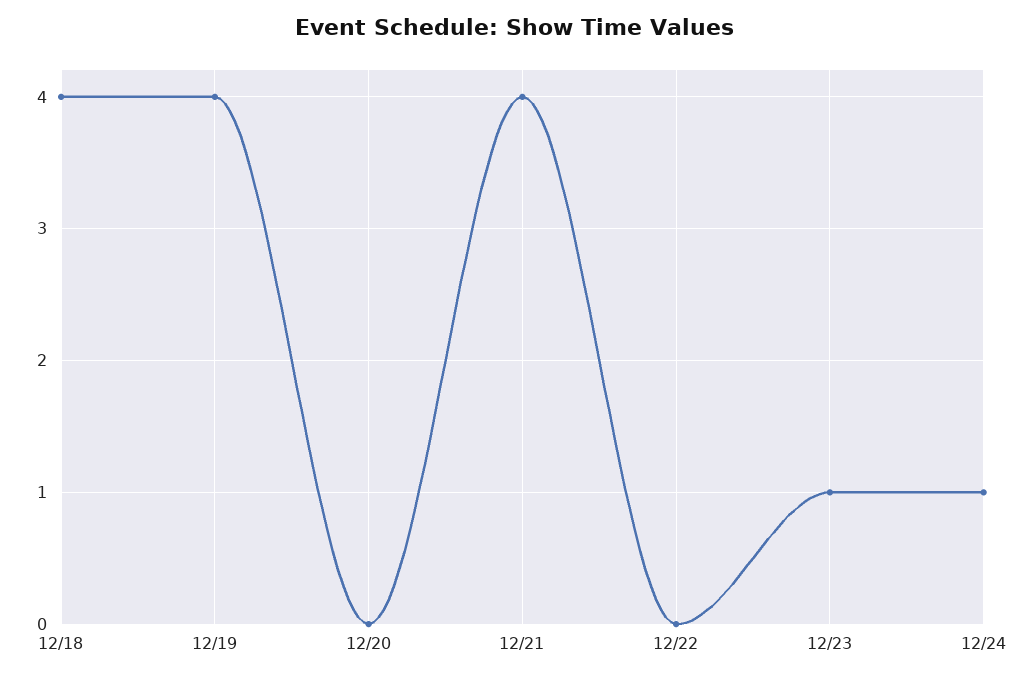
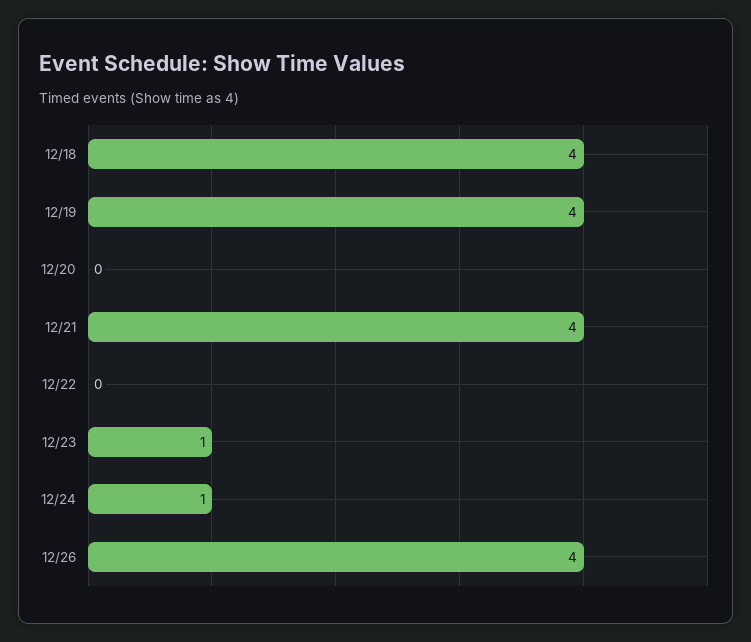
12/26: none -> 4

